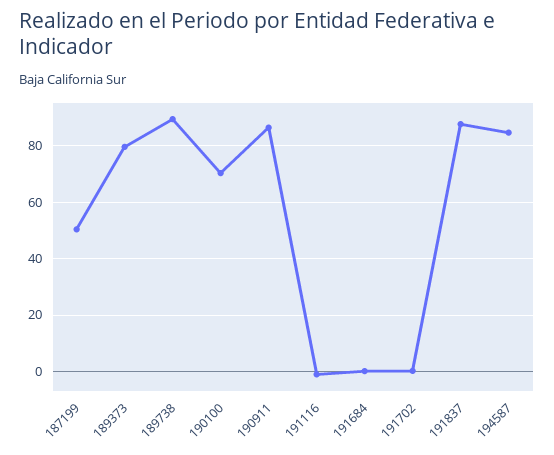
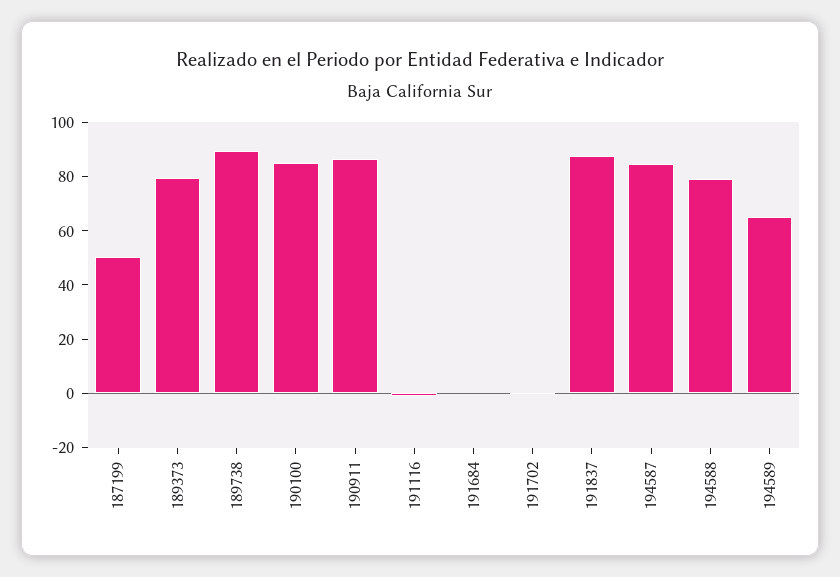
190100: 70 -> 85
194588: none -> 80
194589: none -> 65

